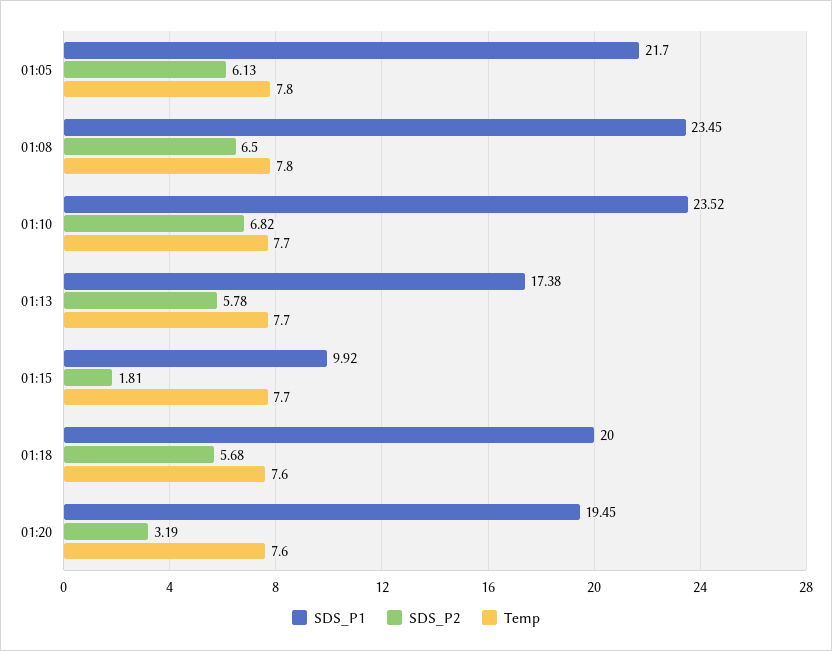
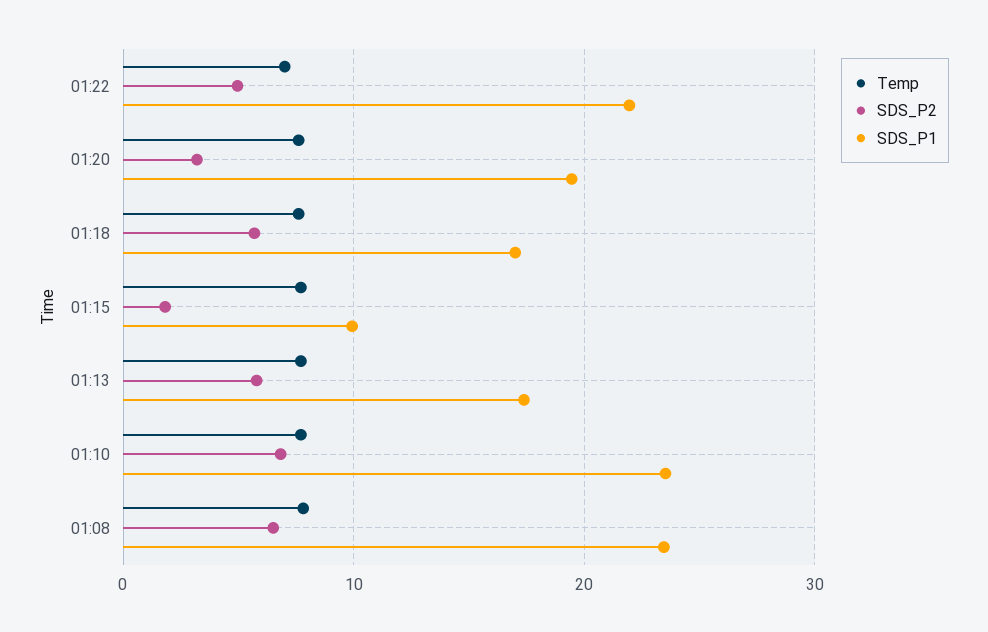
SDS_P1, 01:05: 21.7 -> none
SDS_P2, 01:05: 6.13 -> none
Temp, 01:05: 7.8 -> none
SDS_P1, 01:18: 20 -> 17
Temp, 01:22: none -> 7
SDS_P2, 01:22: none -> 5
SDS_P1, 01:22: none -> 22

